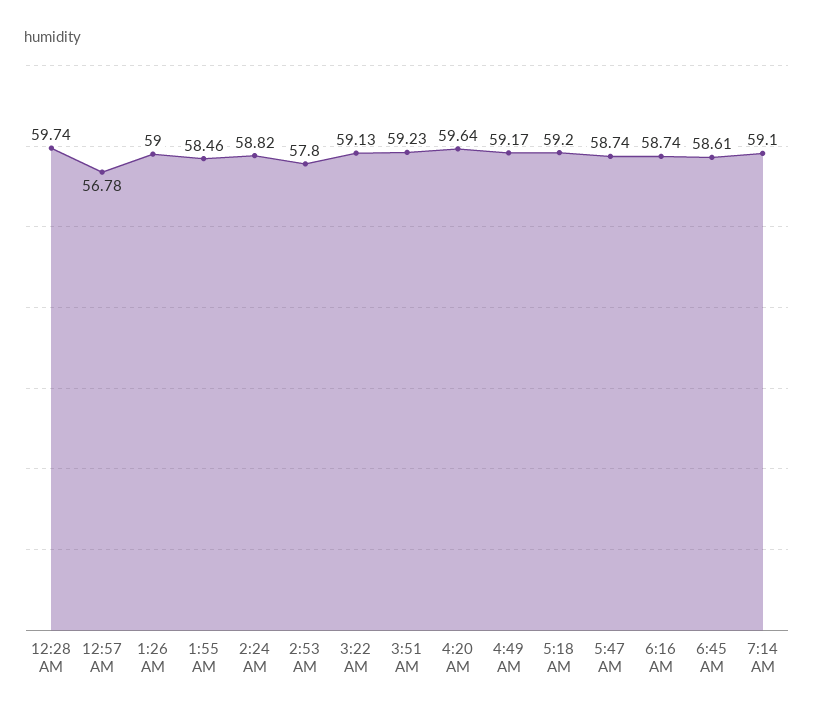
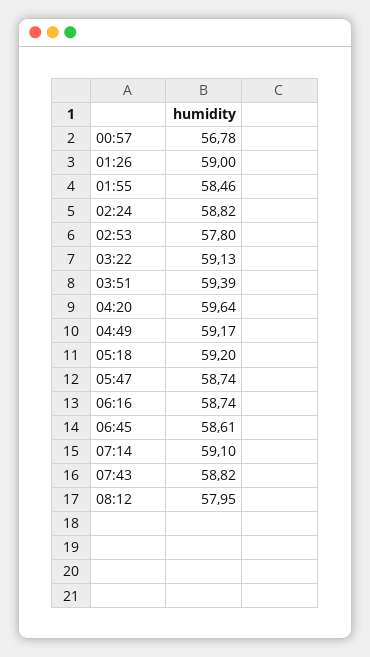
12:28 AM: 59.74 -> none
3:51 AM: 59.23 -> 59.39
07:43: none -> 58.82
08:12: none -> 57.95

